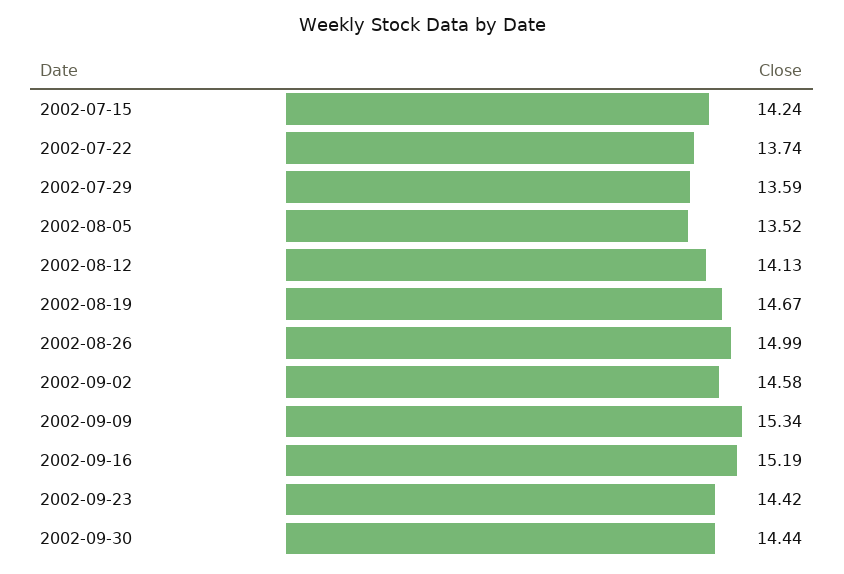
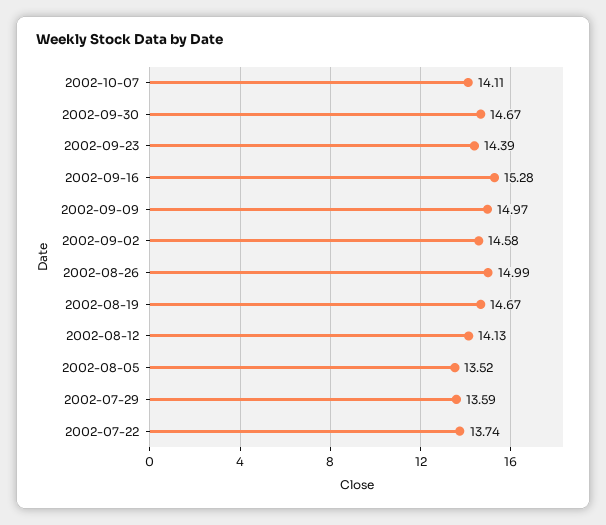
2002-07-15: 14.24 -> none
2002-09-09: 15.34 -> 14.97
2002-09-16: 15.19 -> 15.28
2002-09-23: 14.42 -> 14.39
2002-09-30: 14.44 -> 14.67
2002-10-07: none -> 14.11

